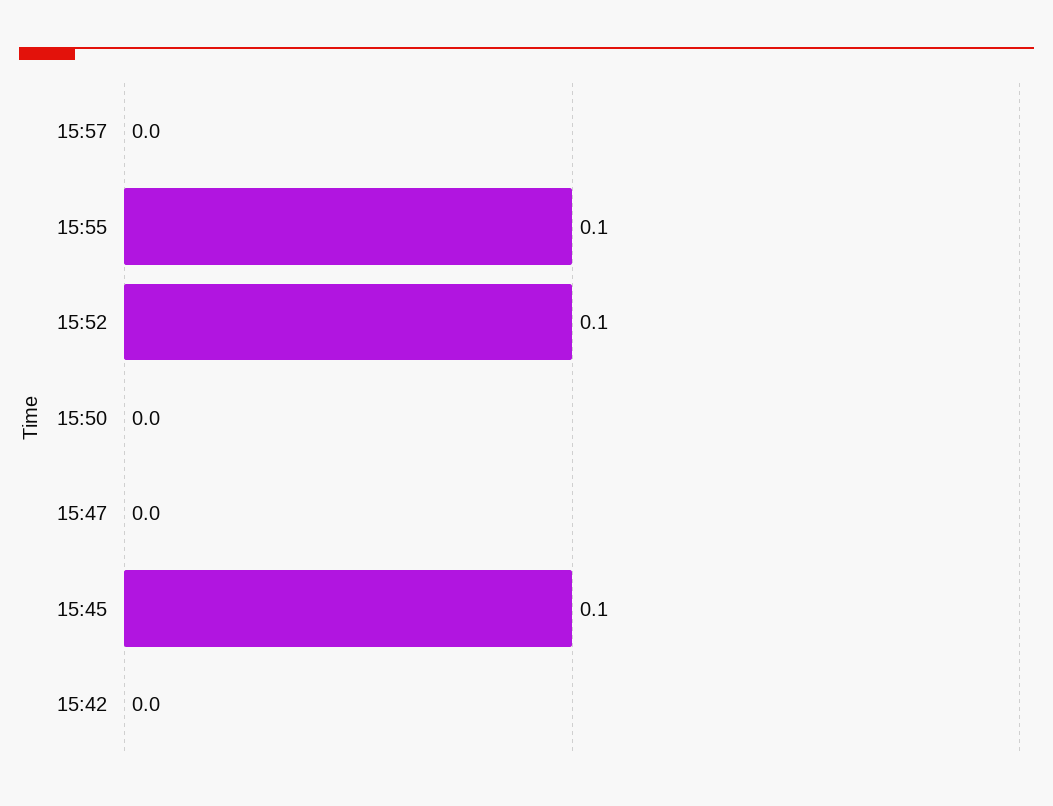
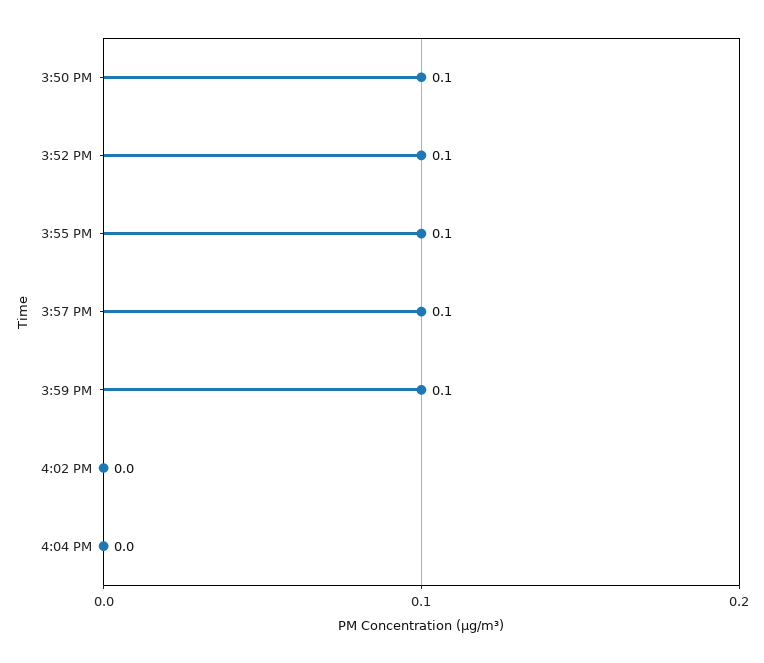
15:57: 0 -> 0.1
15:50: 0 -> 0.1
15:47: 0 -> none
15:45: 0.1 -> none
15:42: 0 -> none
3:59 PM: none -> 0.1
4:02 PM: none -> 0
4:04 PM: none -> 0

